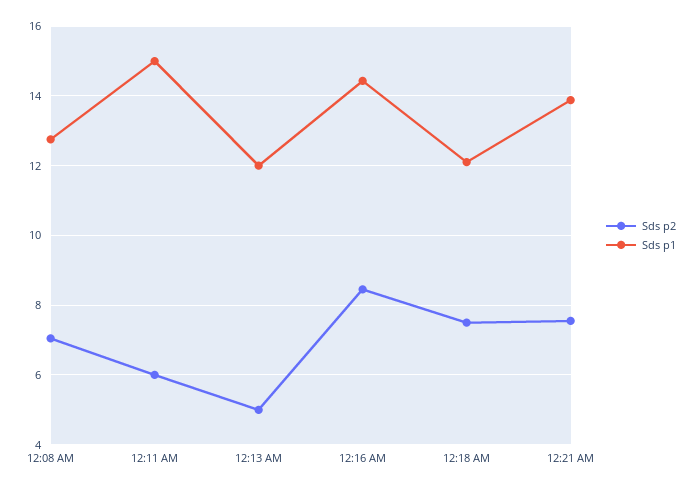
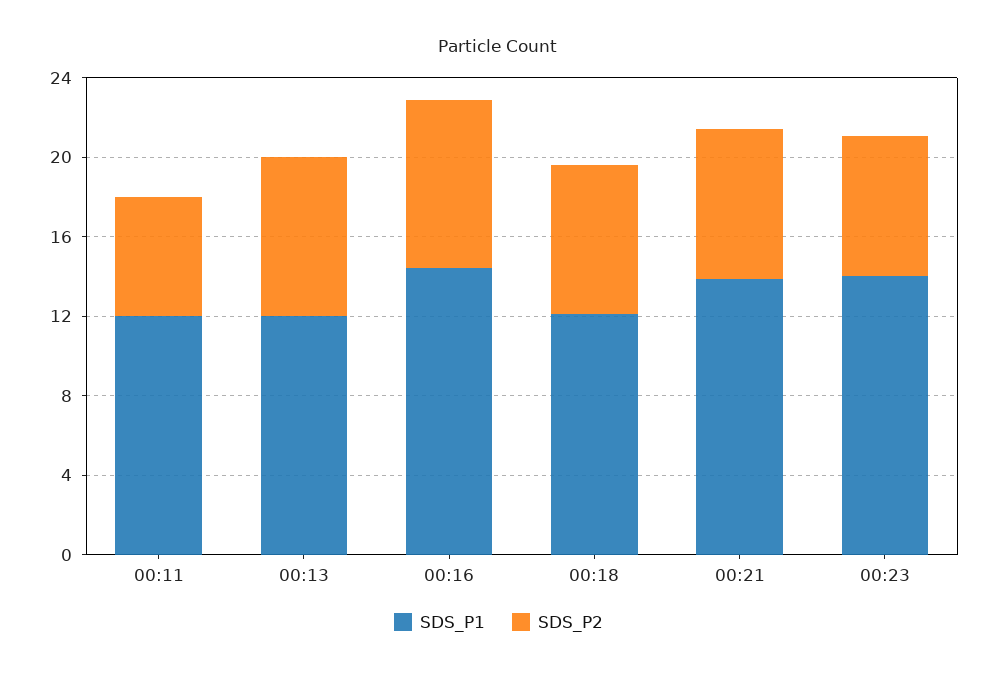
Sds p2, 12:08 AM: 7 -> none
Sds p1, 12:08 AM: 12.8 -> none
Sds p1, 12:11 AM: 15 -> 12
Sds p2, 12:13 AM: 5 -> 8
Sds p1, 00:23: none -> 14
Sds p2, 00:23: none -> 7

